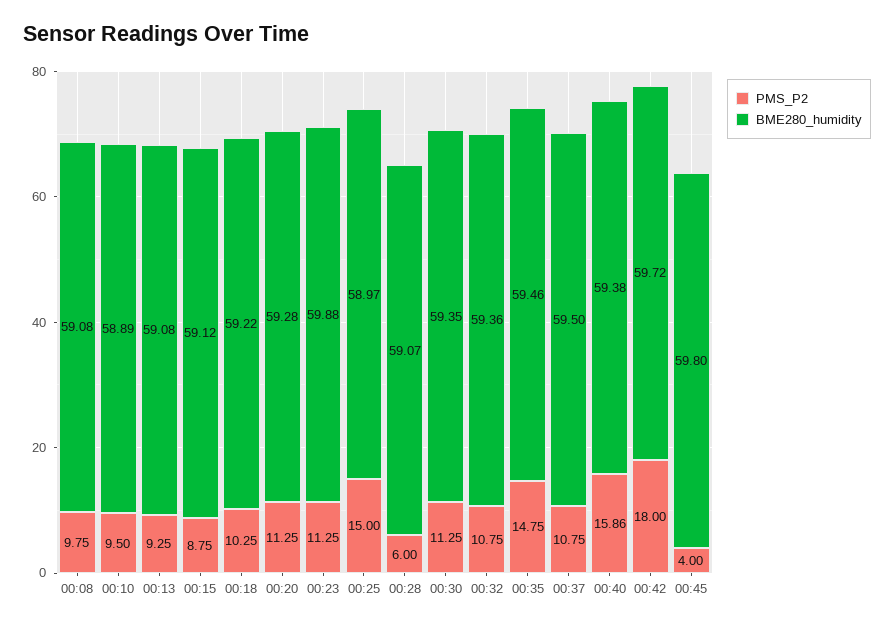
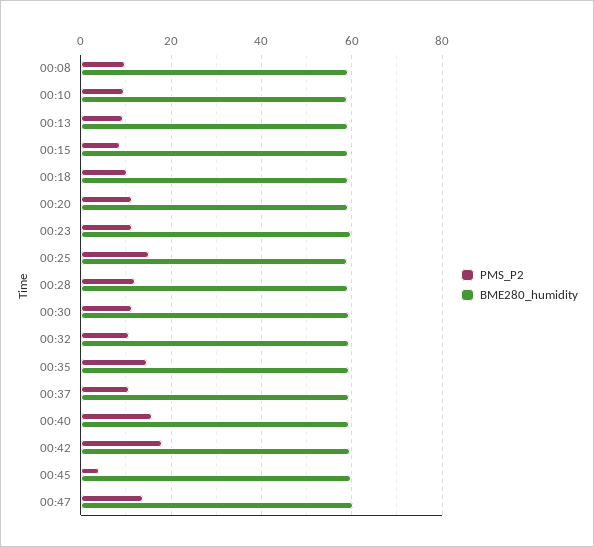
PMS_P2, 00:28: 6 -> 12
PMS_P2, 00:47: none -> 14
BME280_humidity, 00:47: none -> 60

